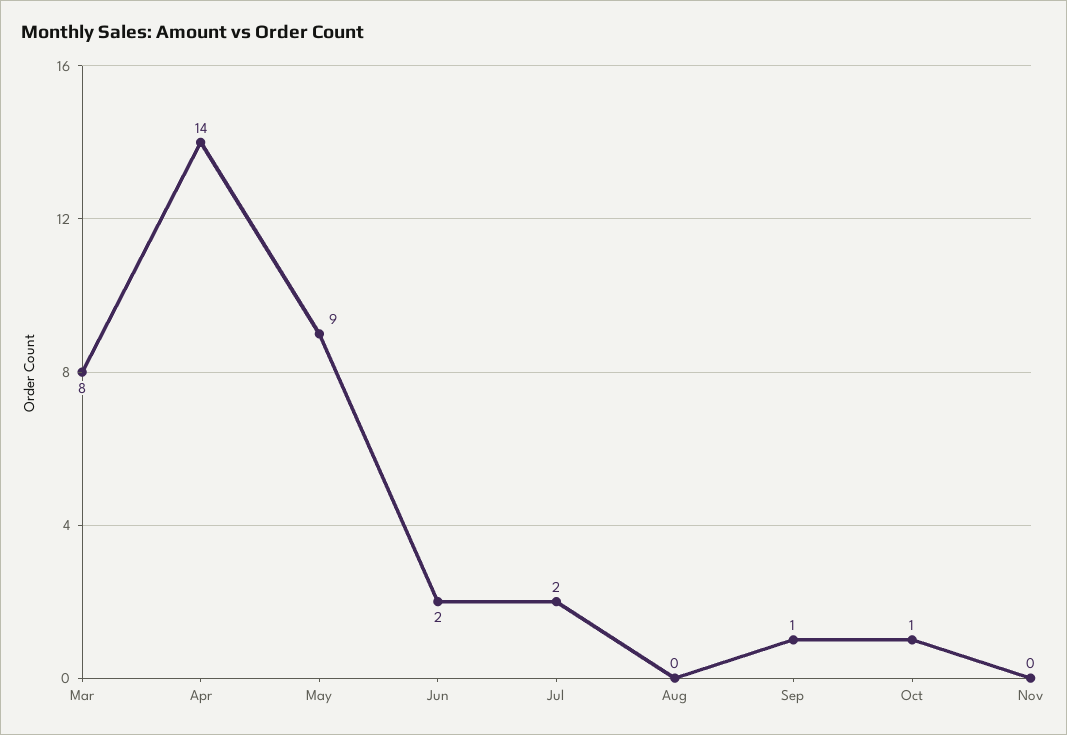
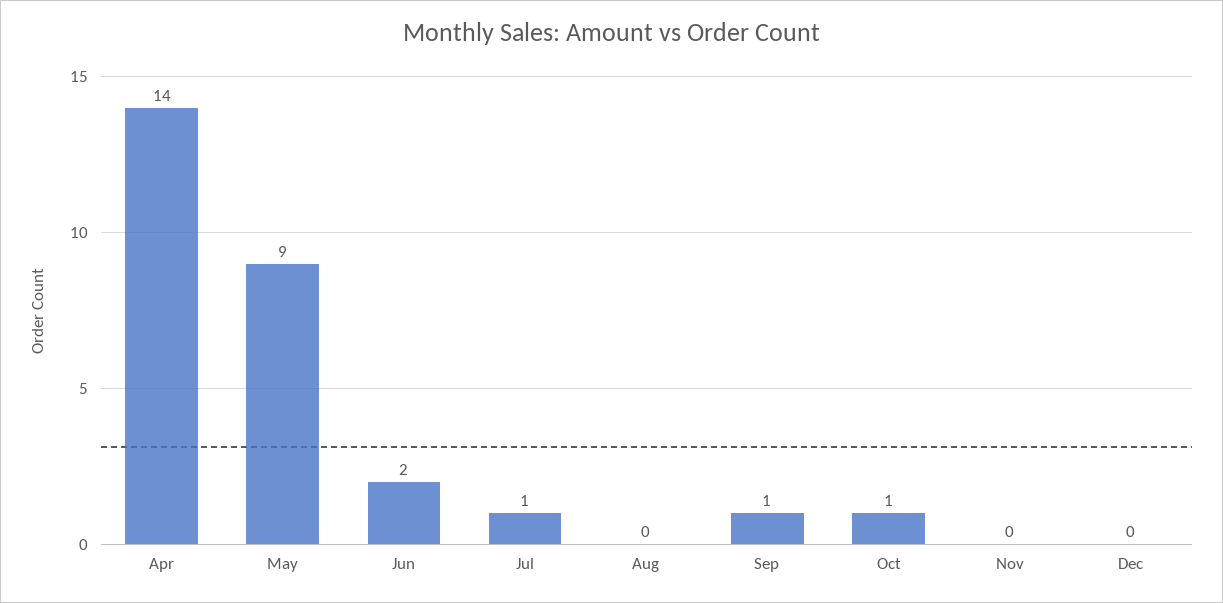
Mar: 8 -> none
Jul: 2 -> 1
Dec: none -> 0

